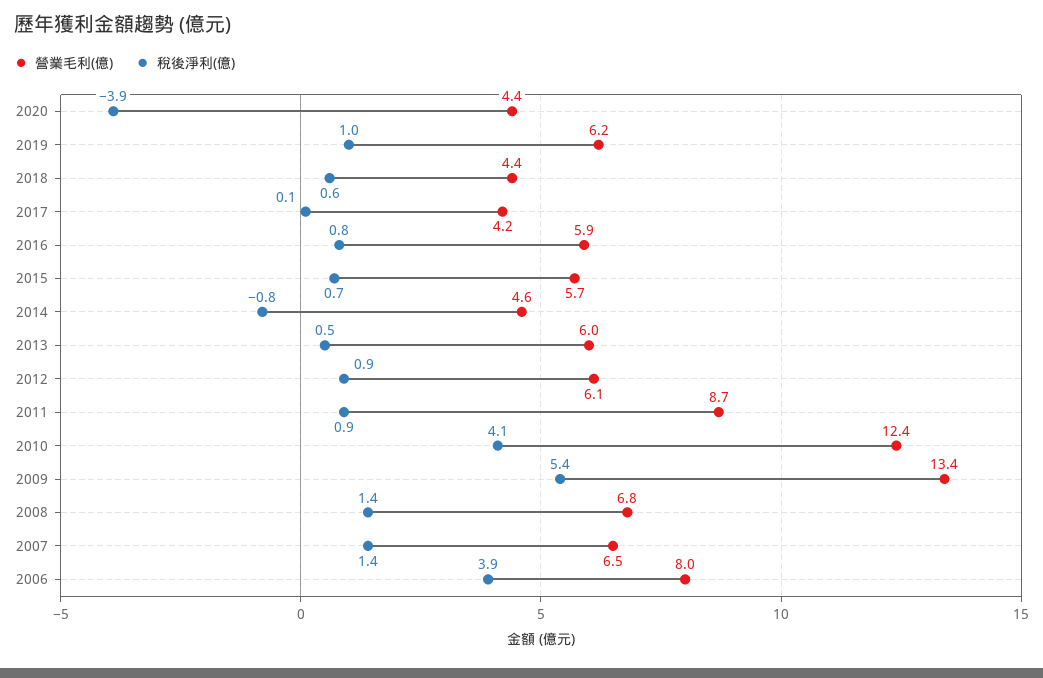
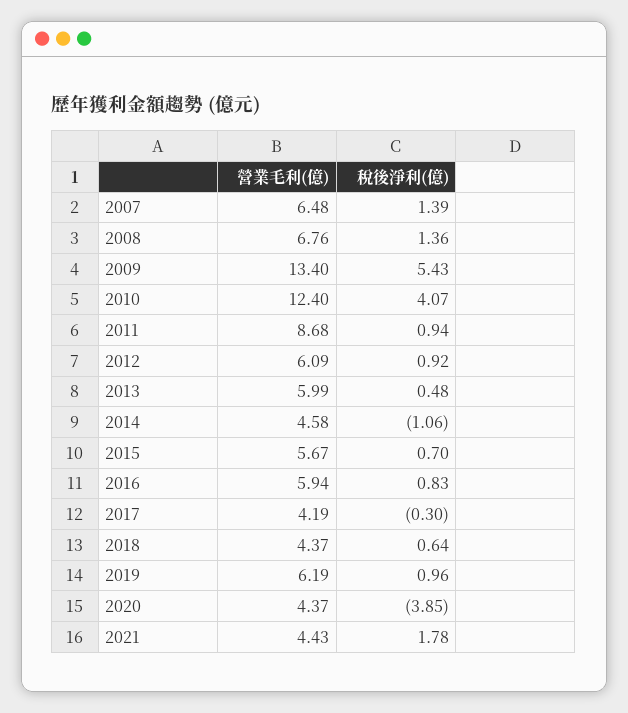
稅後淨利(億), 2017: 0.1 -> -0.3
稅後淨利(億), 2014: -0.8 -> -1.06
營業毛利(億), 2006: 8 -> none
稅後淨利(億), 2006: 3.9 -> none
營業毛利(億), 2021: none -> 4.43
稅後淨利(億), 2021: none -> 1.78

